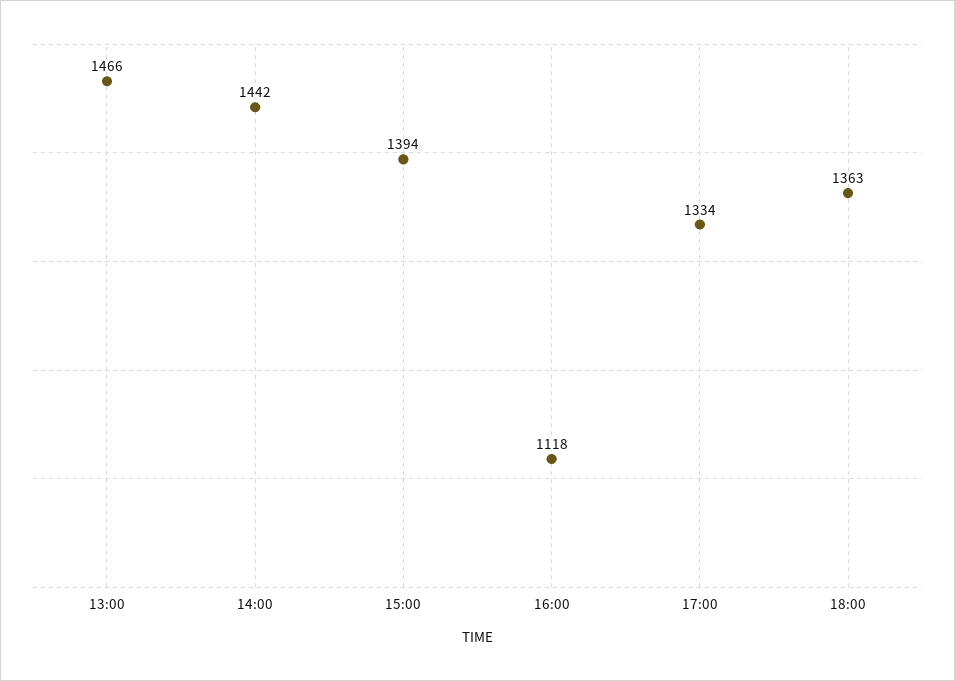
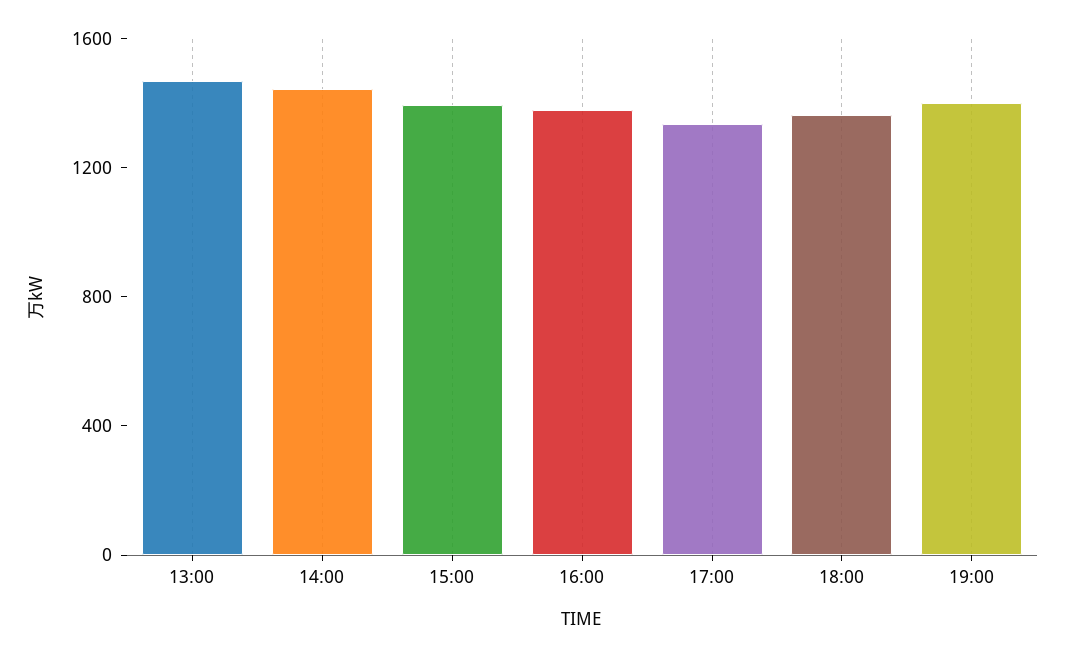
16:00: 1118 -> 1400
19:00: none -> 1400

